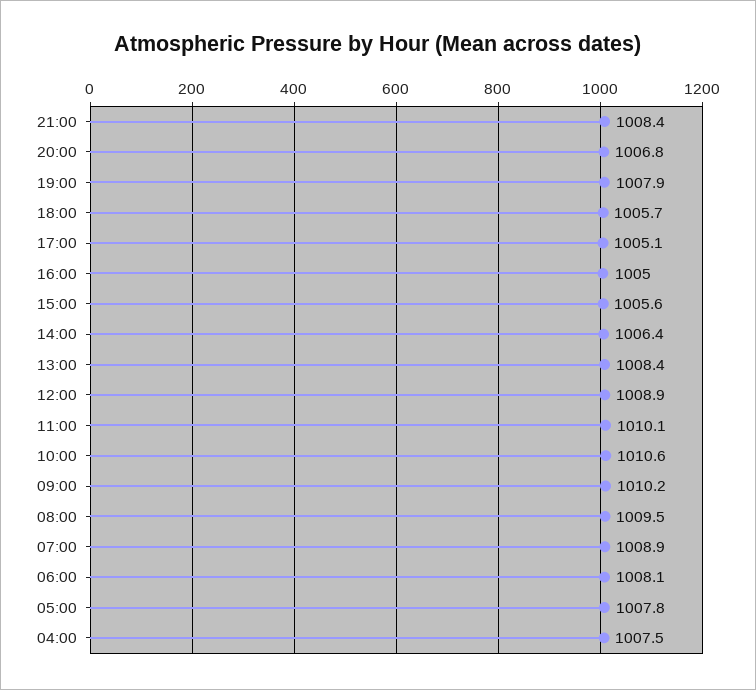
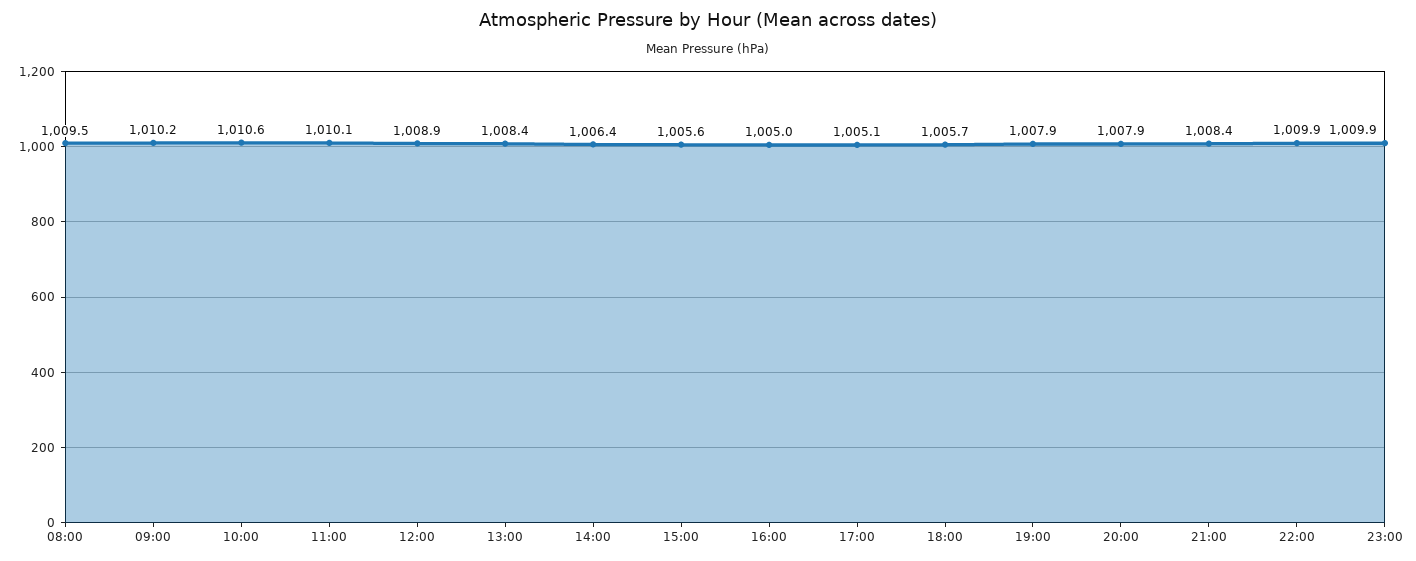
20:00: 1006.8 -> 1007.9
07:00: 1008.9 -> none
06:00: 1008.1 -> none
05:00: 1007.8 -> none
04:00: 1007.5 -> none
22:00: none -> 1009.9
23:00: none -> 1009.9

